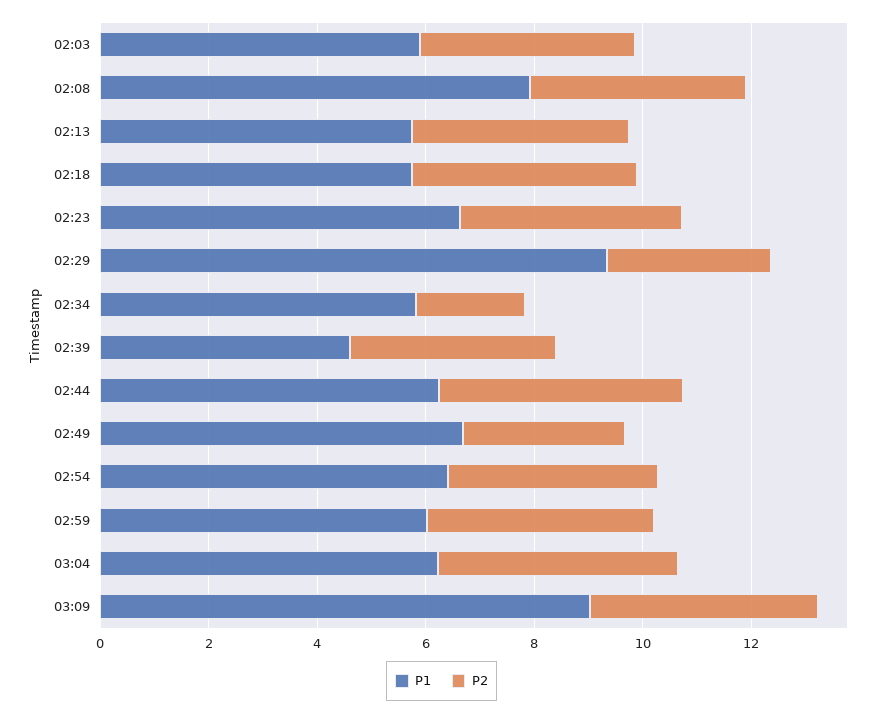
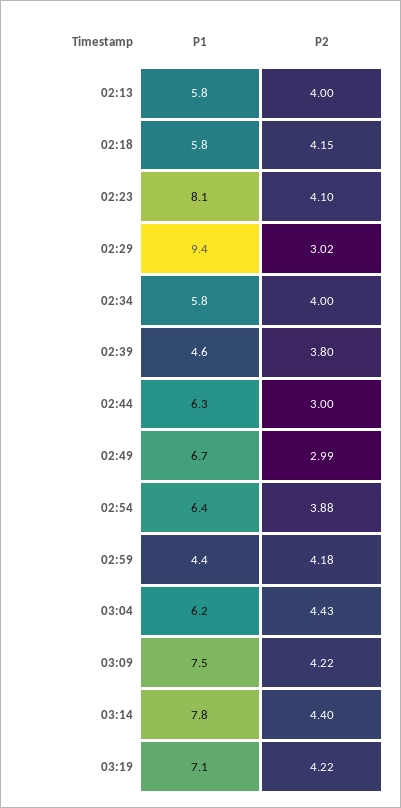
P1, 02:03: 6 -> none
P2, 02:03: 4 -> none
P1, 02:08: 8 -> none
P2, 02:08: 4 -> none
P1, 02:23: 6.5 -> 8.1
P2, 02:34: 2 -> 4
P2, 02:44: 4.5 -> 3
P1, 02:59: 6 -> 4.4
P1, 03:09: 9 -> 7.5
P1, 03:14: none -> 7.8
P2, 03:14: none -> 4.4
P1, 03:19: none -> 7.1
P2, 03:19: none -> 4.22

